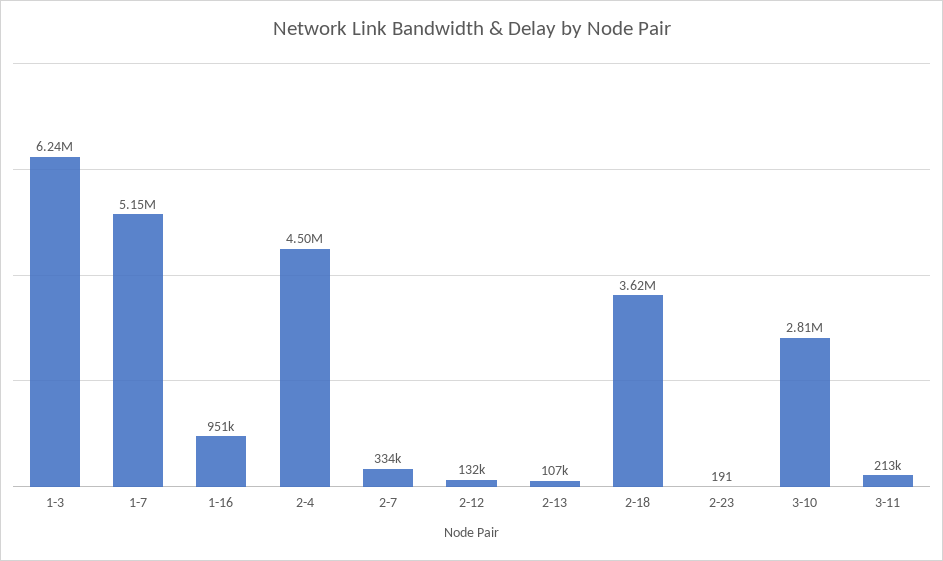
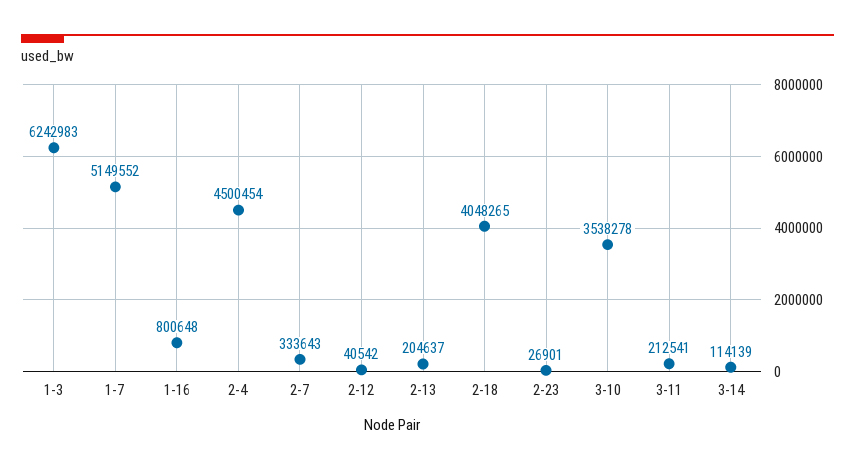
1-16: 951000 -> 800648
2-12: 132000 -> 40542
2-13: 107000 -> 204637
2-18: 3620000 -> 4048265
2-23: 191 -> 26901
3-10: 2810000 -> 3538278
3-14: none -> 114139

